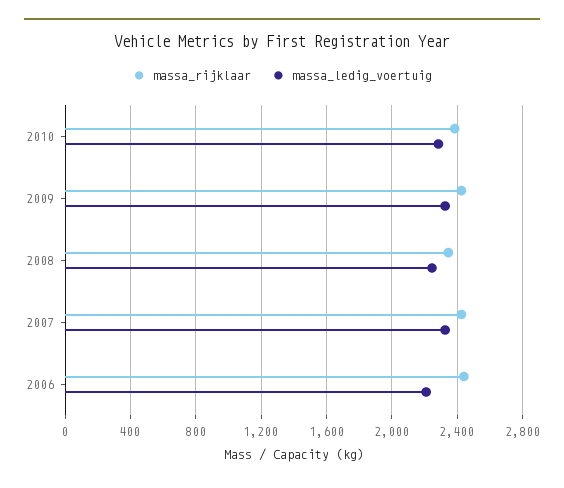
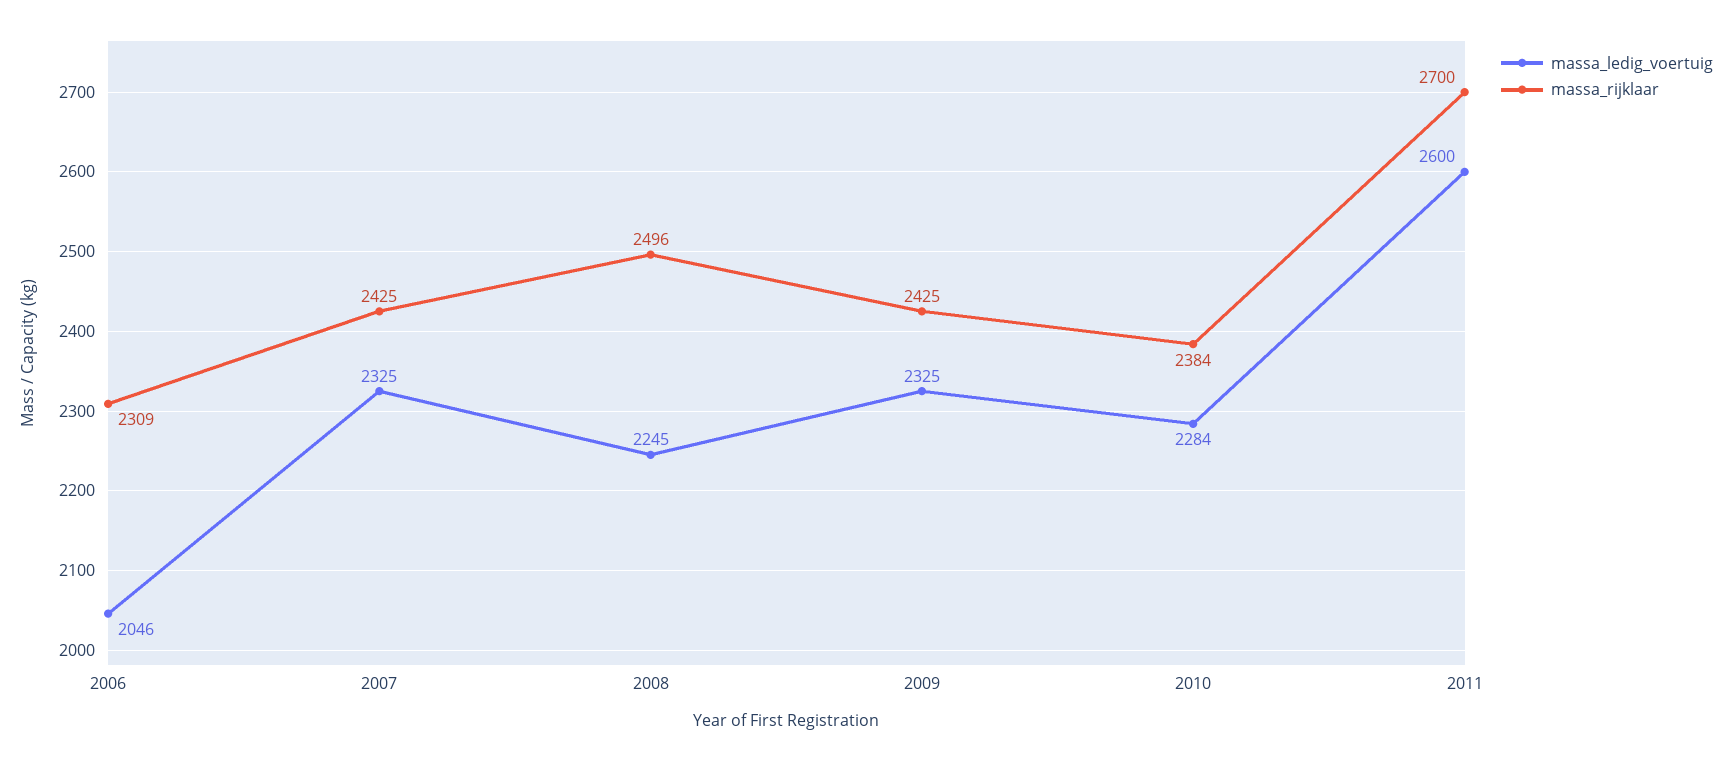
massa_rijklaar, 2008: 2350 -> 2496
massa_rijklaar, 2006: 2450 -> 2309
massa_ledig_voertuig, 2006: 2200 -> 2046
massa_ledig_voertuig, 2011: none -> 2600
massa_rijklaar, 2011: none -> 2700

